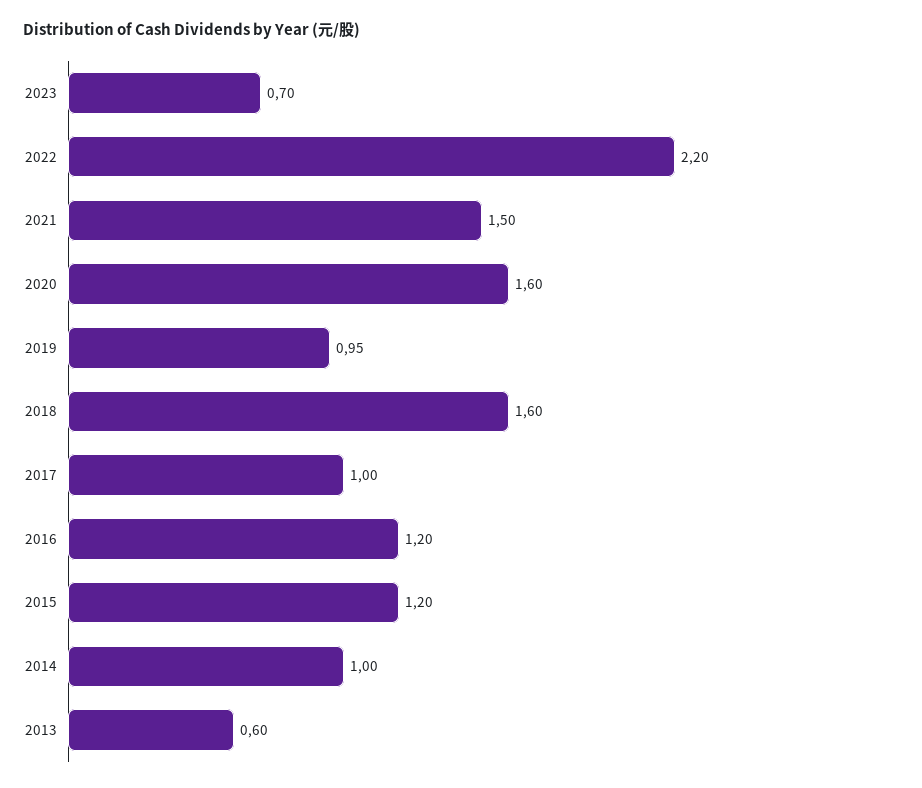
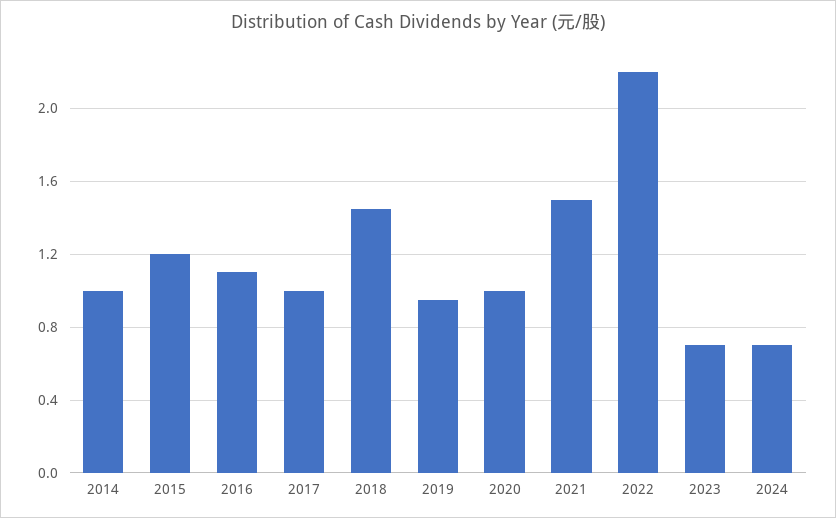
2020: 1.6 -> 1
2018: 1.6 -> 1.45
2016: 1.2 -> 1.1
2013: 0.6 -> none
2024: none -> 0.7

